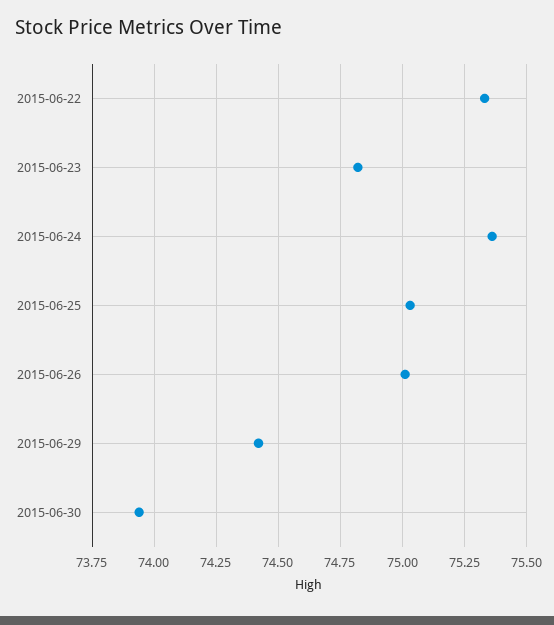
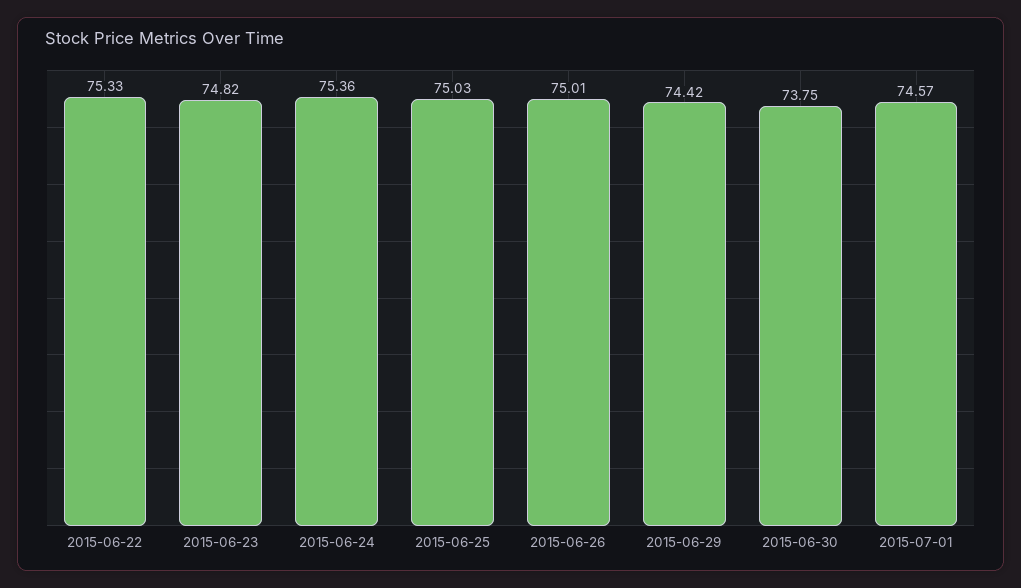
2015-06-30: 73.95 -> 73.75
2015-07-01: none -> 74.57

